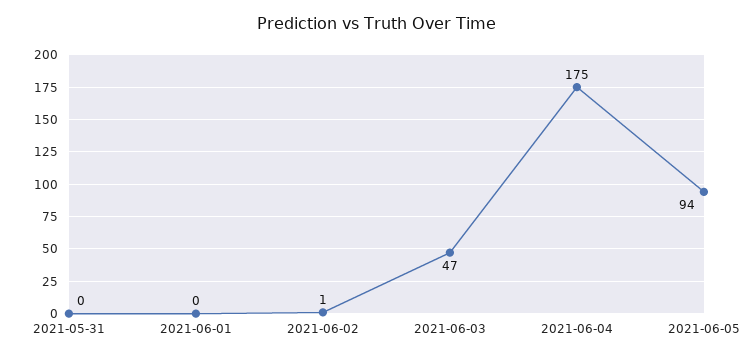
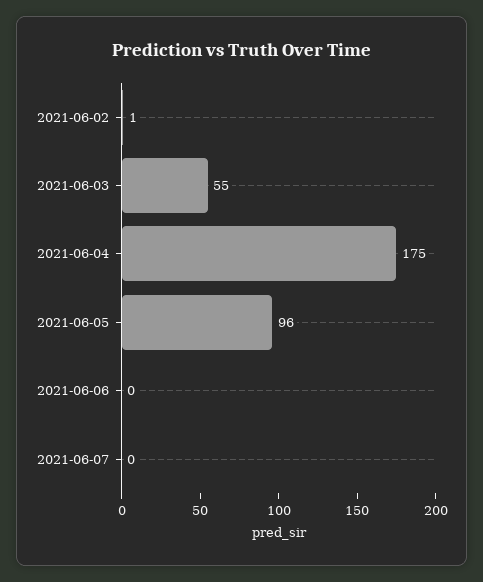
2021-05-31: 0 -> none
2021-06-01: 0 -> none
2021-06-03: 47 -> 55
2021-06-05: 94 -> 96
2021-06-06: none -> 0
2021-06-07: none -> 0

